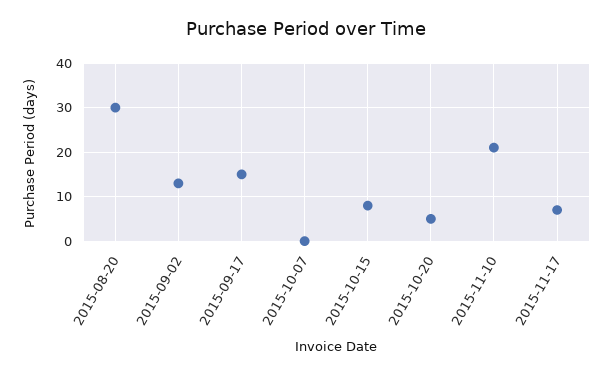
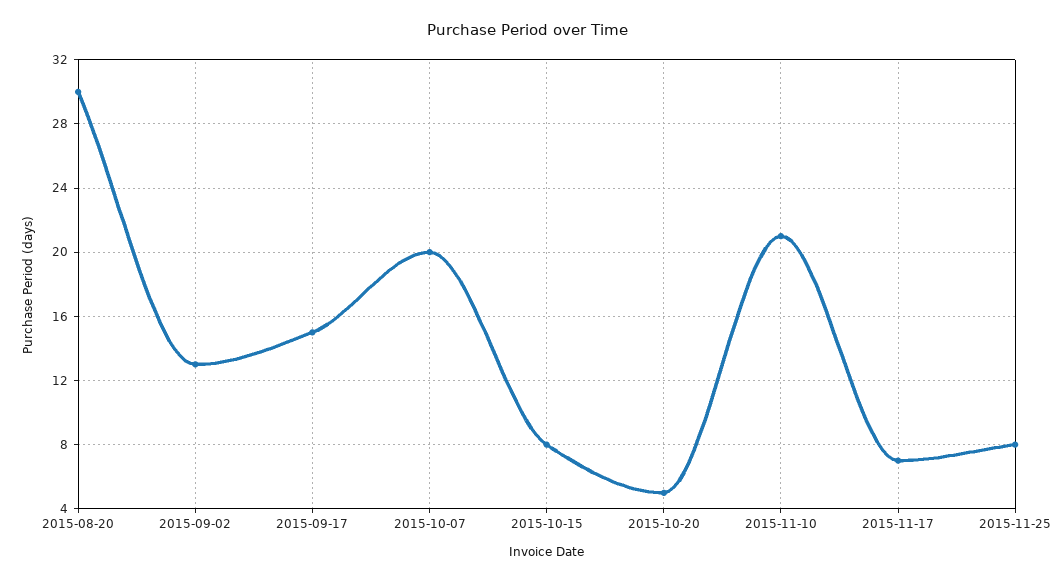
2015-10-07: 0 -> 20
2015-11-25: none -> 8

